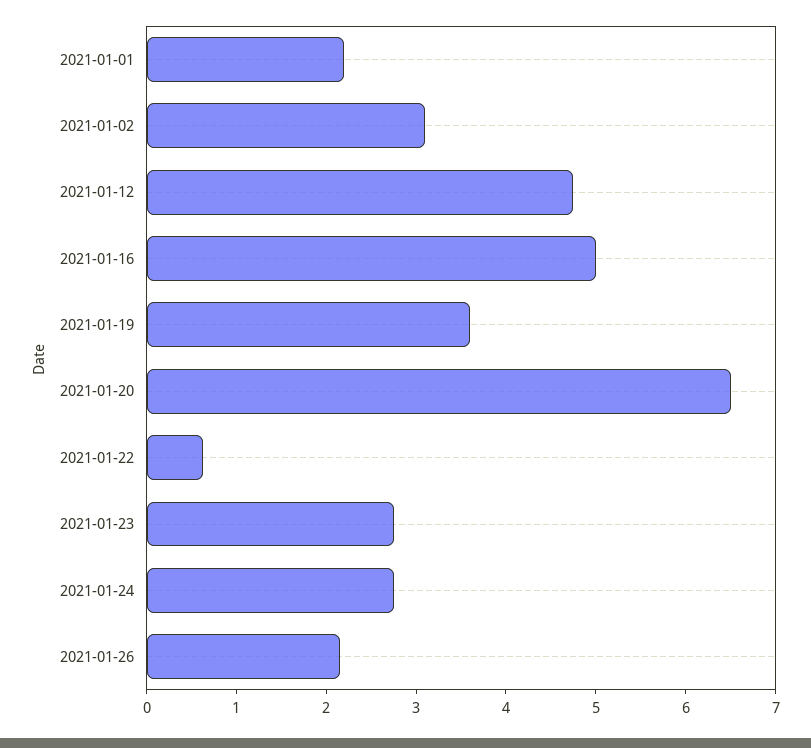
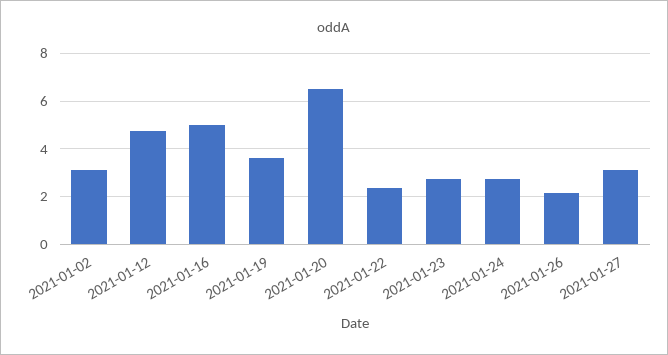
2021-01-01: 2.2 -> none
2021-01-22: 0.6 -> 2.5
2021-01-27: none -> 3

